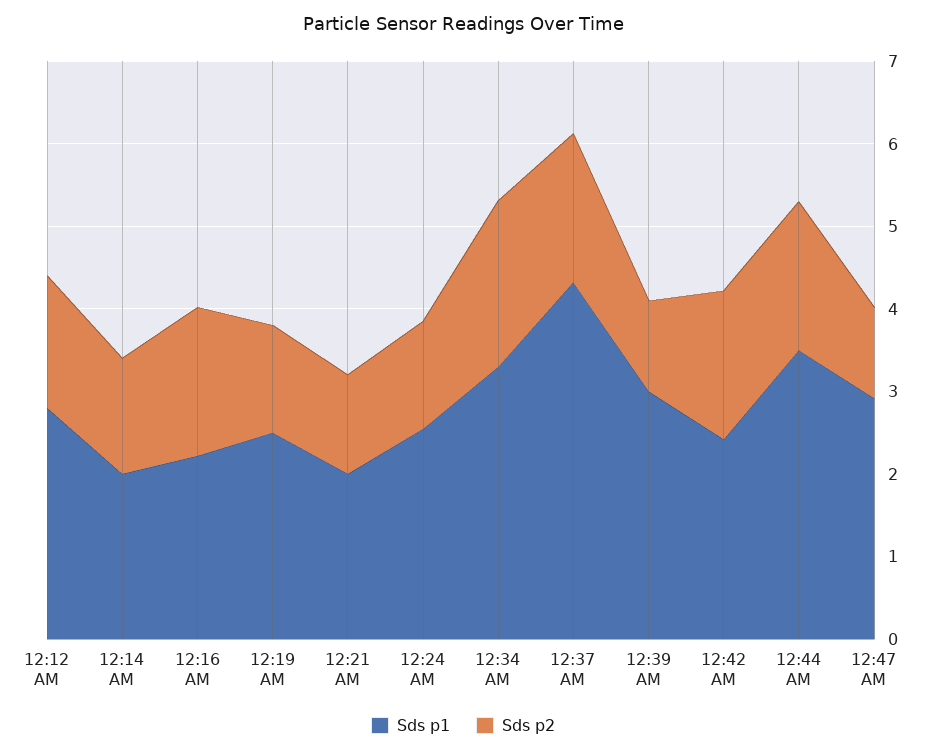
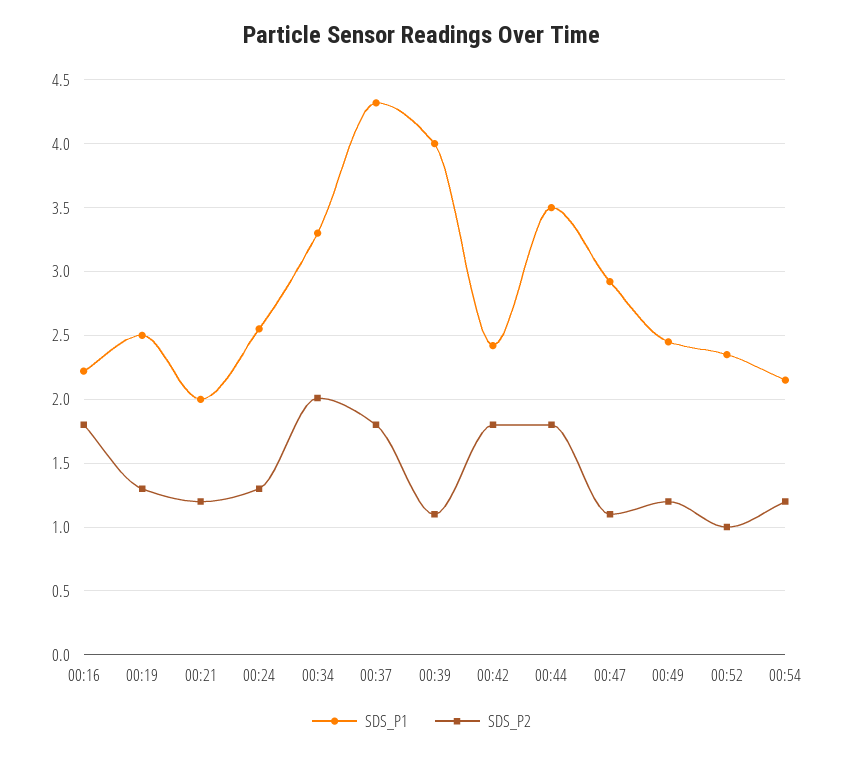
Sds p1, 12:12 AM: 2.8 -> none
Sds p2, 12:12 AM: 1.6 -> none
Sds p1, 12:14 AM: 2 -> none
Sds p2, 12:14 AM: 1.4 -> none
Sds p1, 12:39 AM: 3 -> 4
Sds p1, 00:49: none -> 2.45
Sds p2, 00:49: none -> 1.2
Sds p1, 00:52: none -> 2.35
Sds p2, 00:52: none -> 1
Sds p1, 00:54: none -> 2.15
Sds p2, 00:54: none -> 1.2

